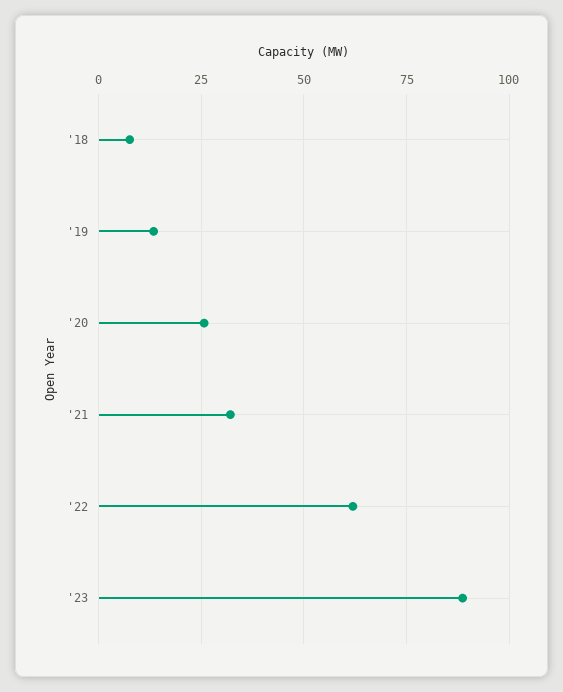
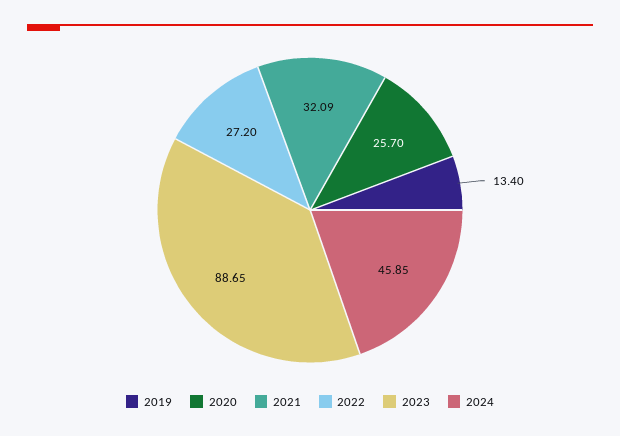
'18: 7.5 -> none
'22: 62.5 -> 27.2
2024: none -> 45.85

